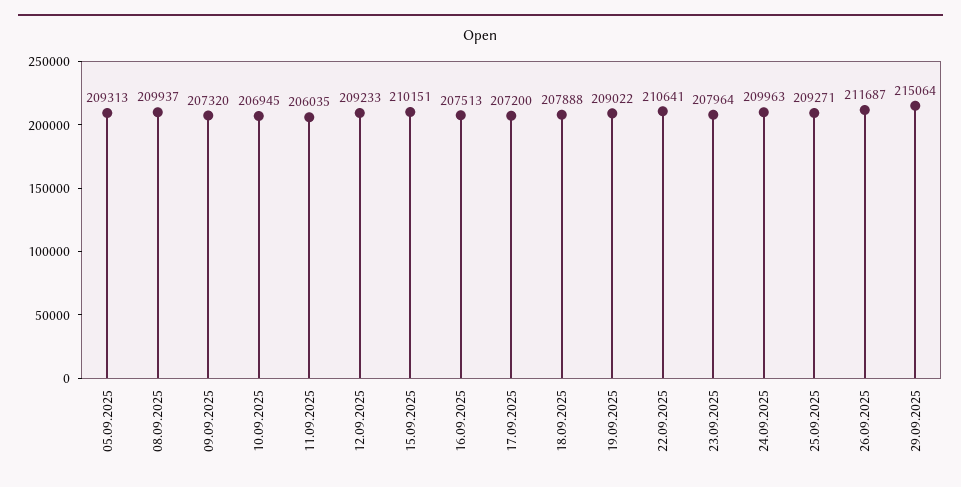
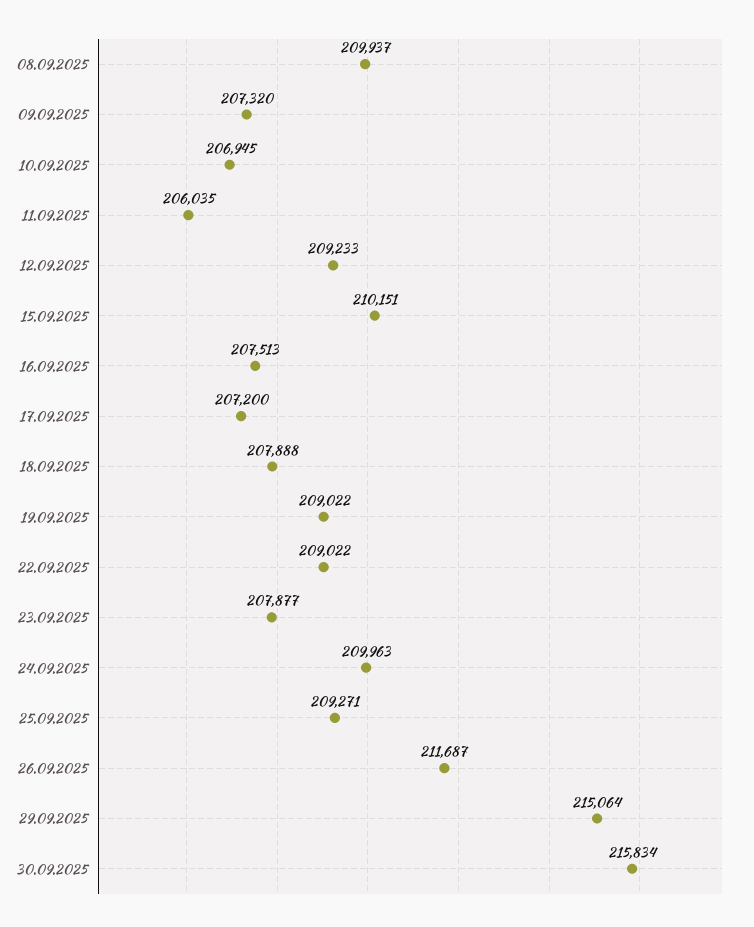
05.09.2025: 209313 -> none
22.09.2025: 210641 -> 209022
23.09.2025: 207964 -> 207877
30.09.2025: none -> 215834

